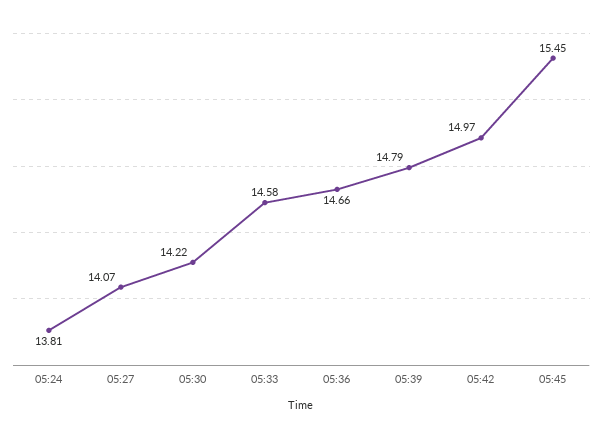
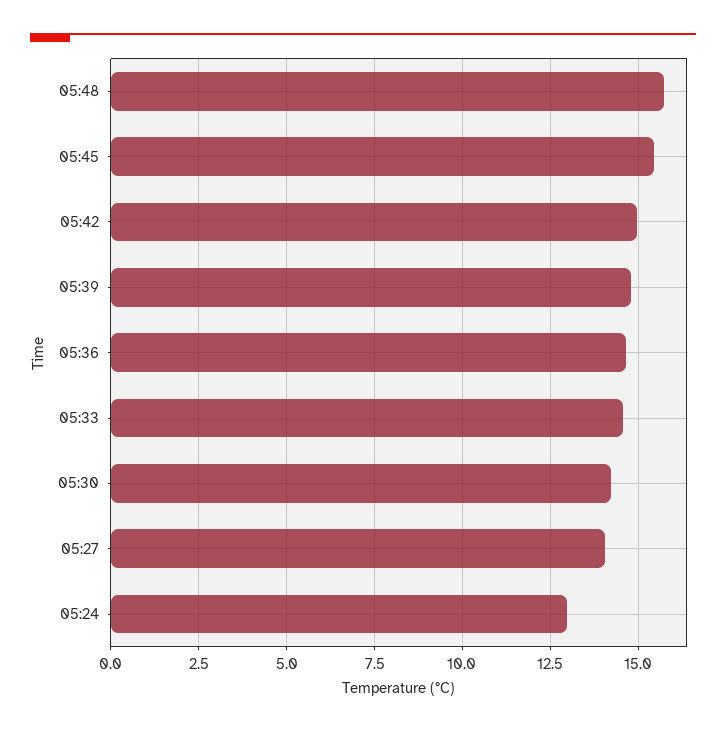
05:24: 13.81 -> 13
05:48: none -> 15.75

